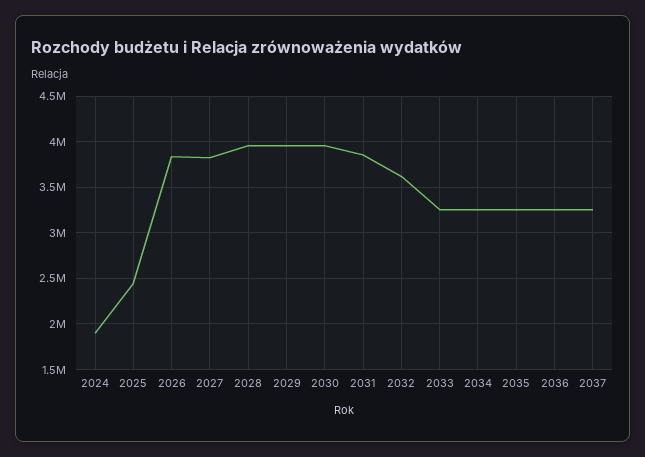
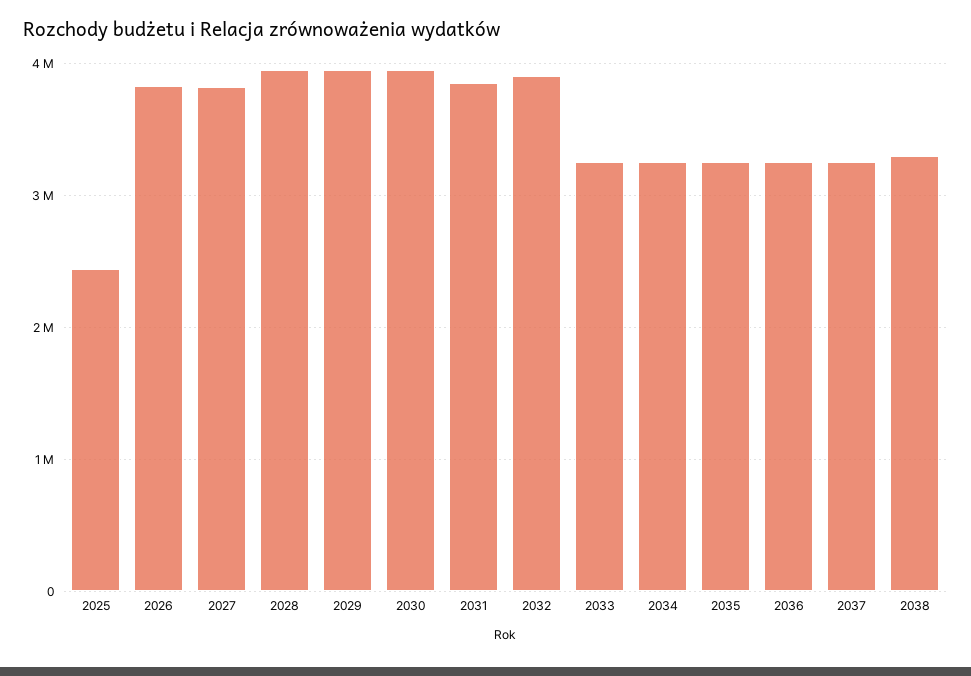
2024: 1900000 -> none
2032: 3600000 -> 3900000
2038: none -> 3300000

